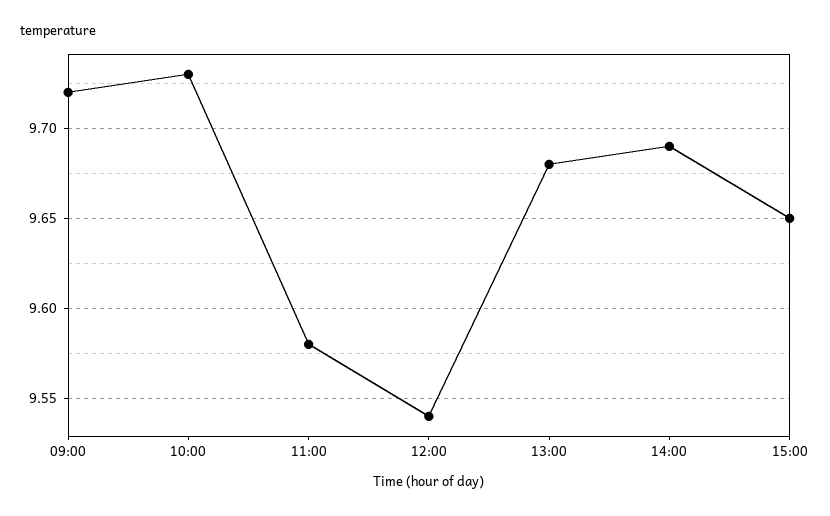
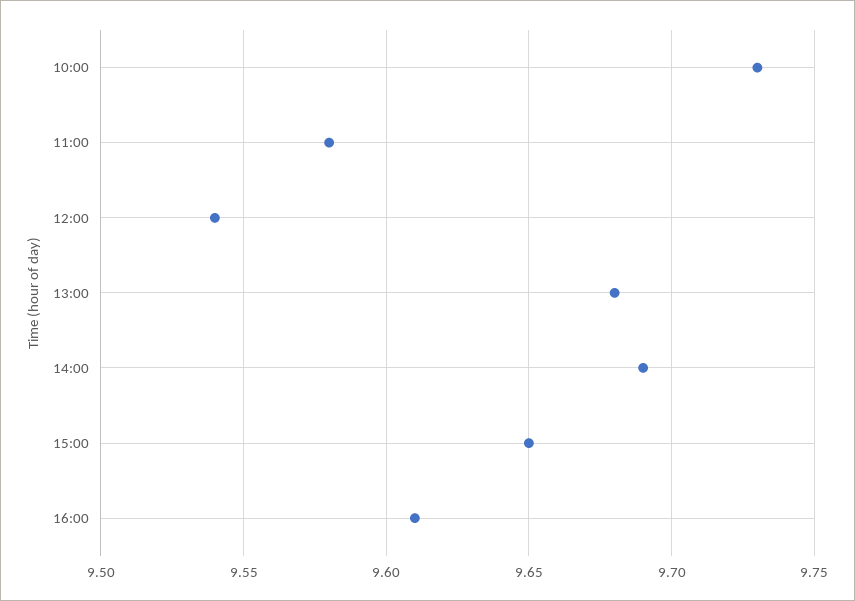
09:00: 9.72 -> none
16:00: none -> 9.61

